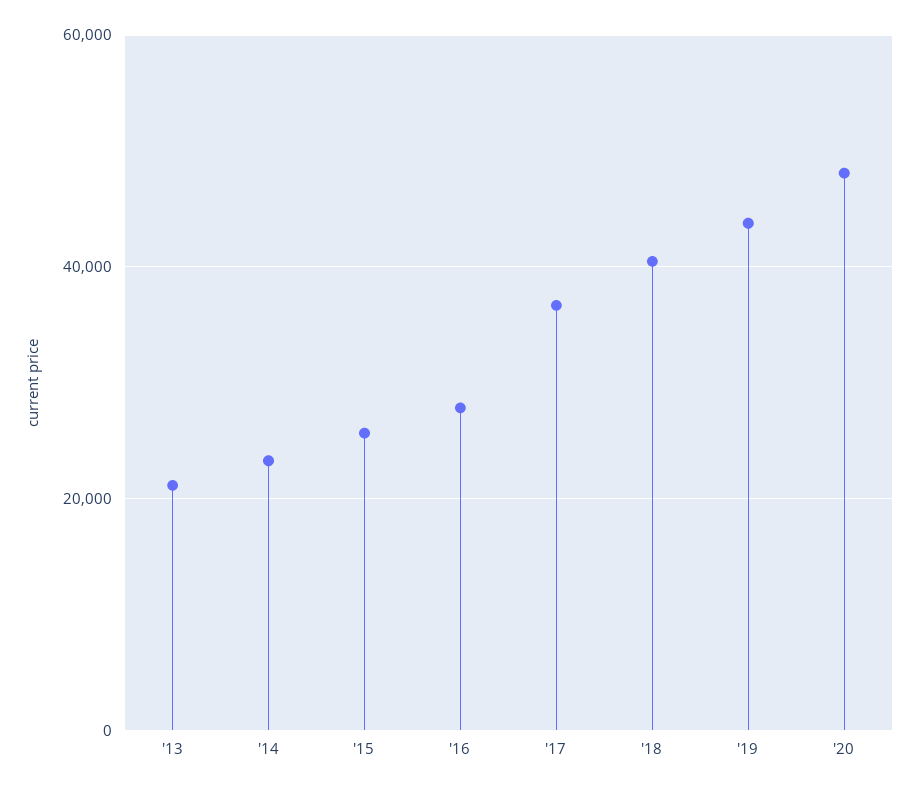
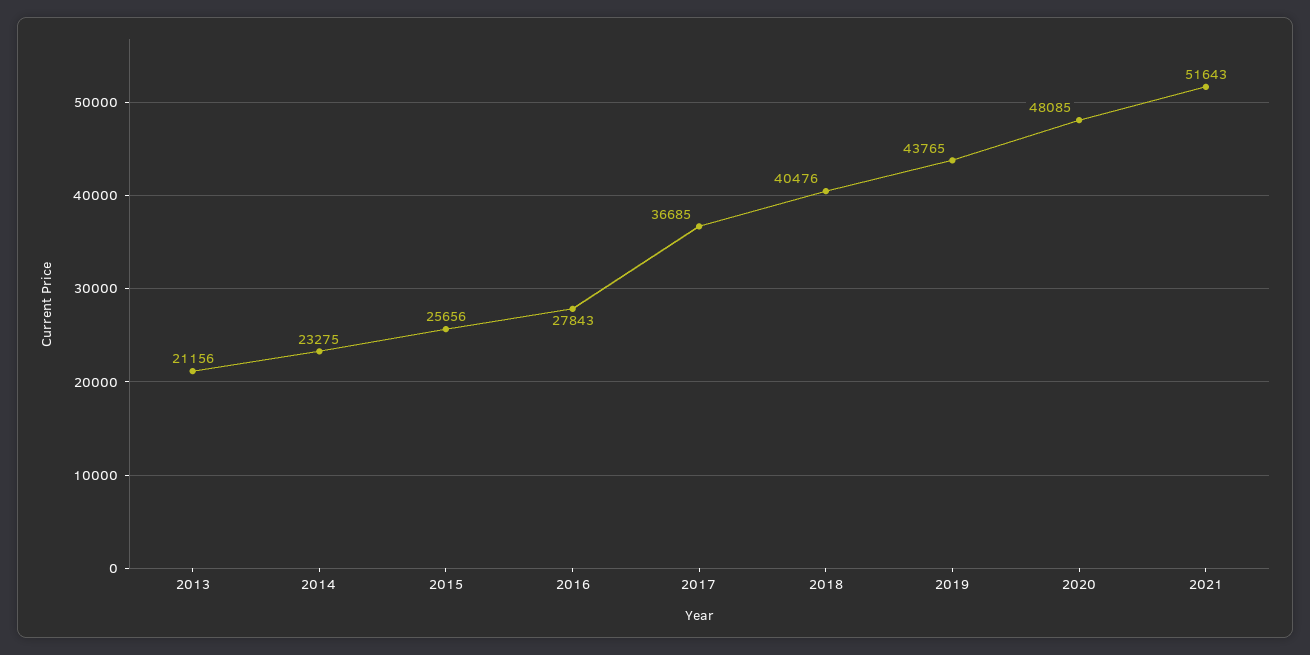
2021: none -> 51643

